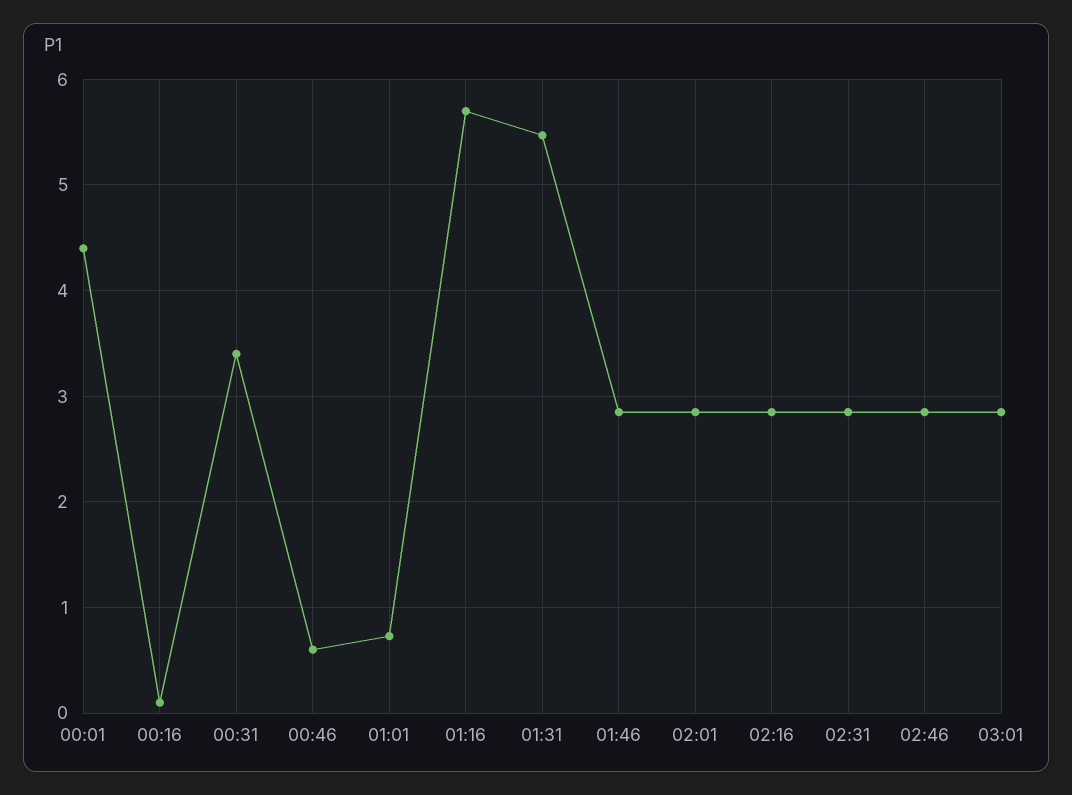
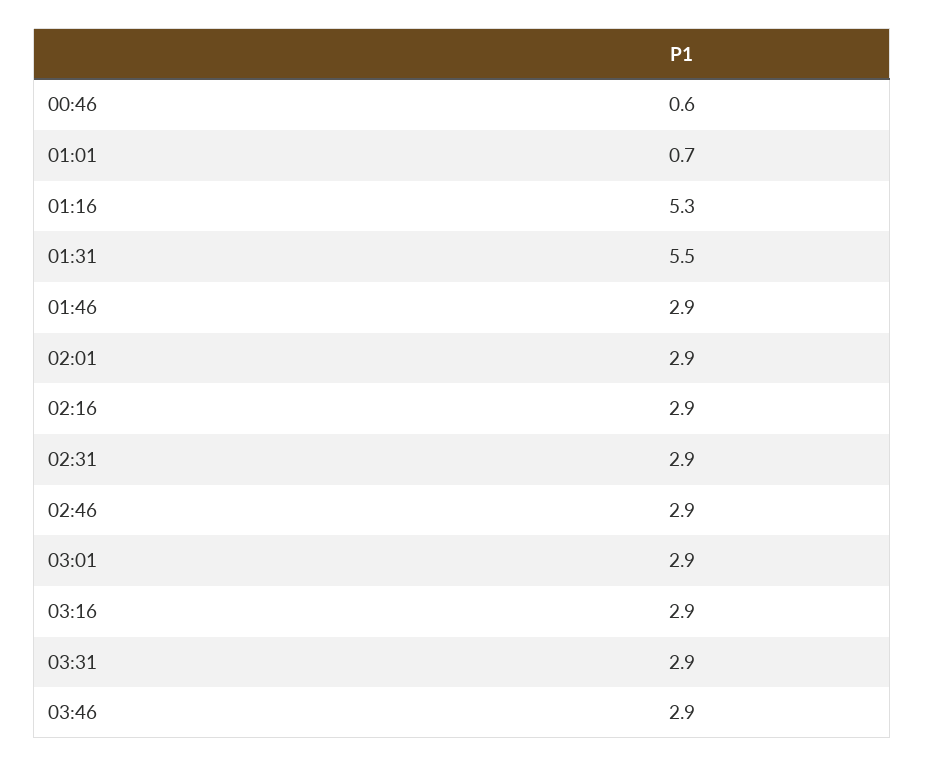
00:01: 4.4 -> none
00:16: 0.1 -> none
00:31: 3.4 -> none
01:16: 5.7 -> 5.3
03:16: none -> 2.9
03:31: none -> 2.9
03:46: none -> 2.9

